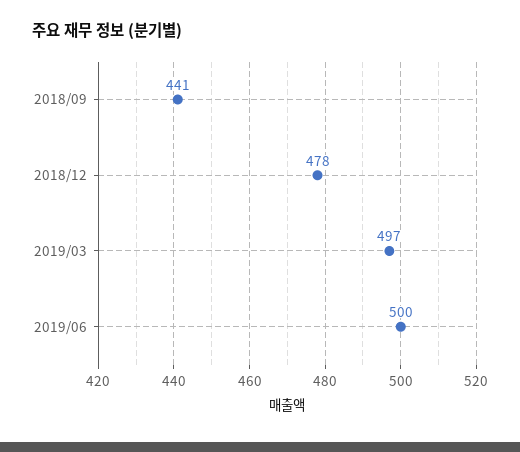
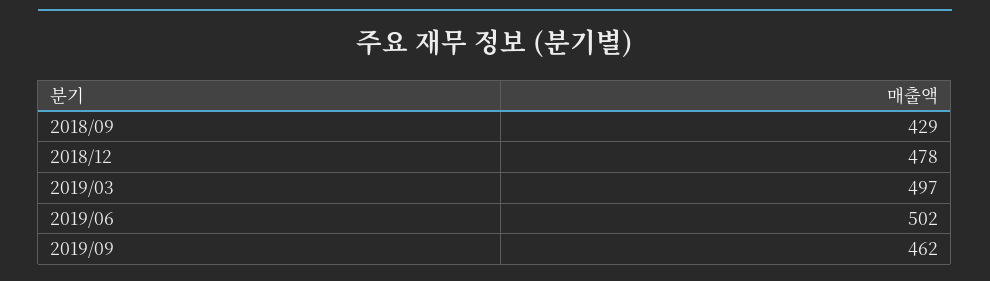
2018/09: 441 -> 429
2019/06: 500 -> 502
2019/09: none -> 462

